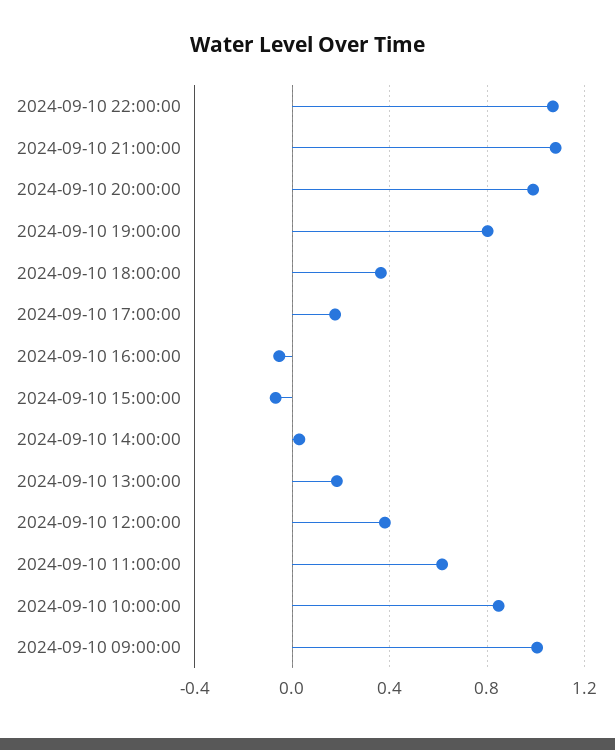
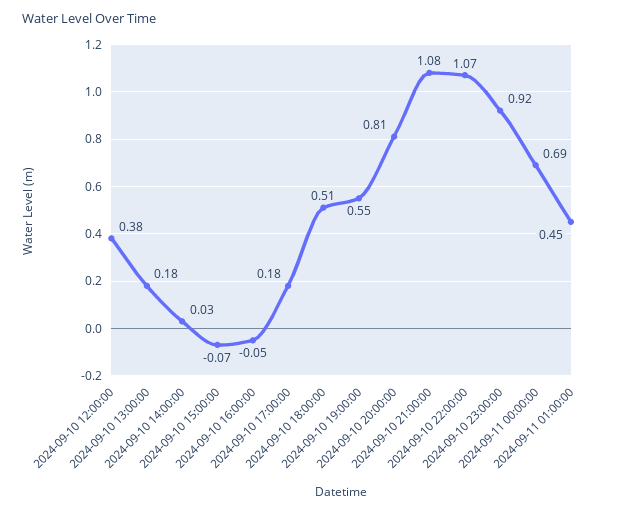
2024-09-10 20:00:00: 1 -> 0.81
2024-09-10 19:00:00: 0.8 -> 0.55
2024-09-10 18:00:00: 0.35 -> 0.51
2024-09-10 11:00:00: 0.6 -> none
2024-09-10 10:00:00: 0.85 -> none
2024-09-10 09:00:00: 1 -> none
2024-09-10 23:00:00: none -> 0.92
2024-09-11 00:00:00: none -> 0.69
2024-09-11 01:00:00: none -> 0.45

